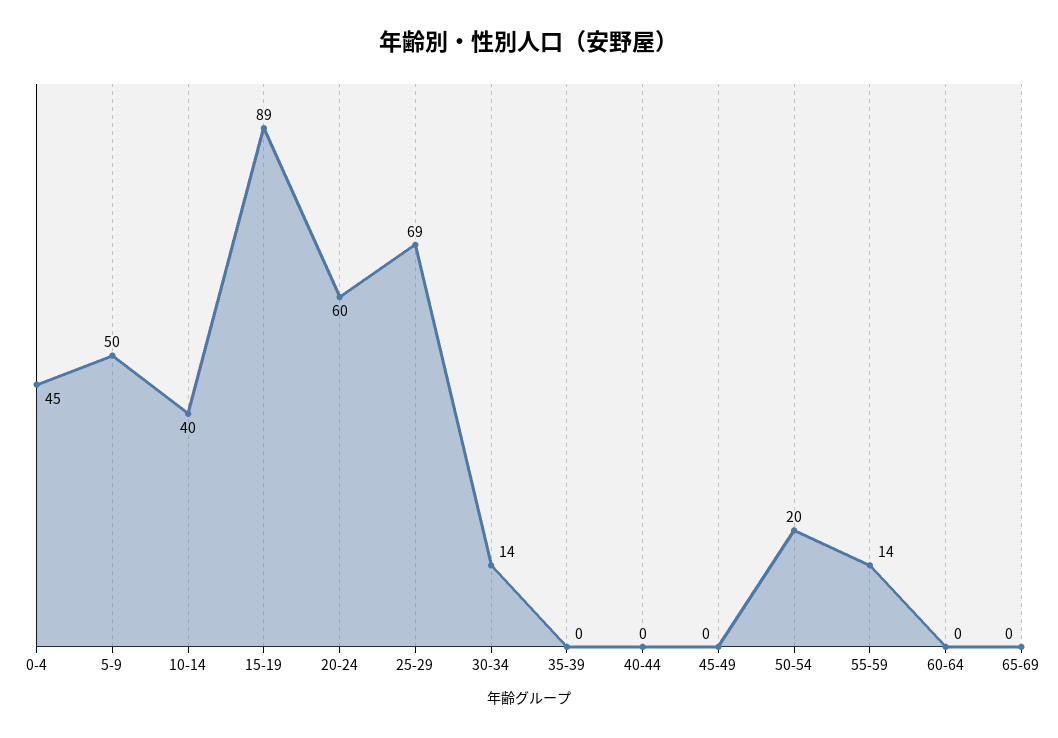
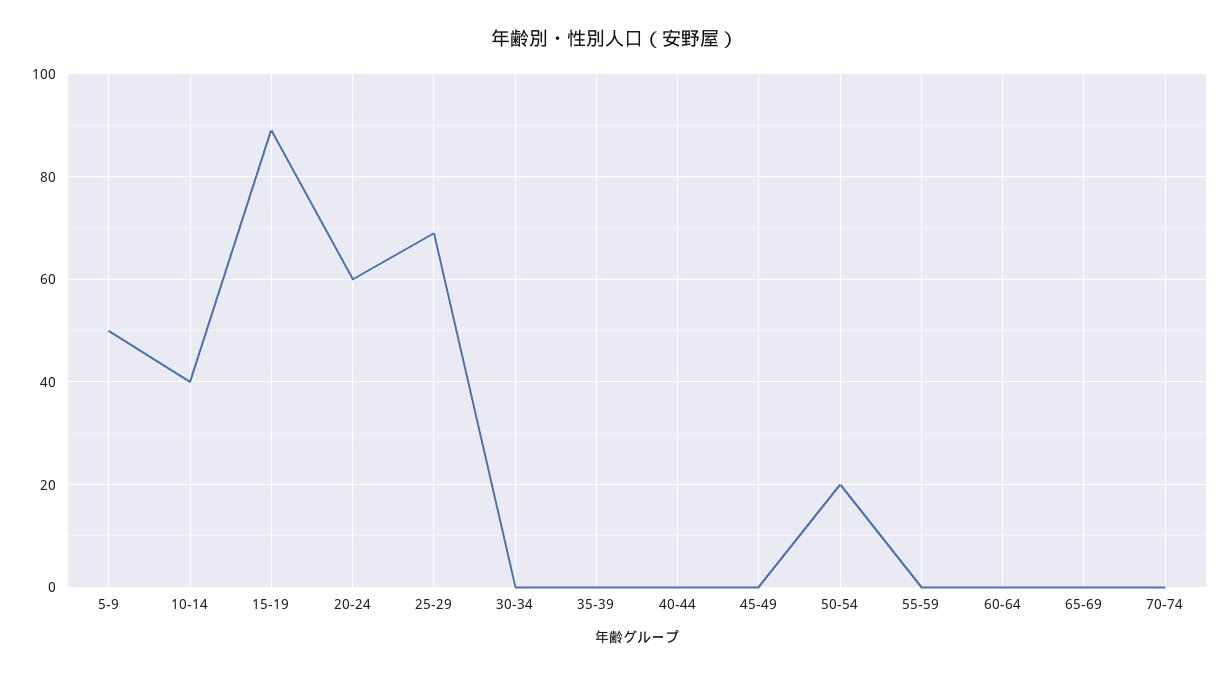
0-4: 45 -> none
30-34: 14 -> 0
55-59: 14 -> 0
70-74: none -> 0

